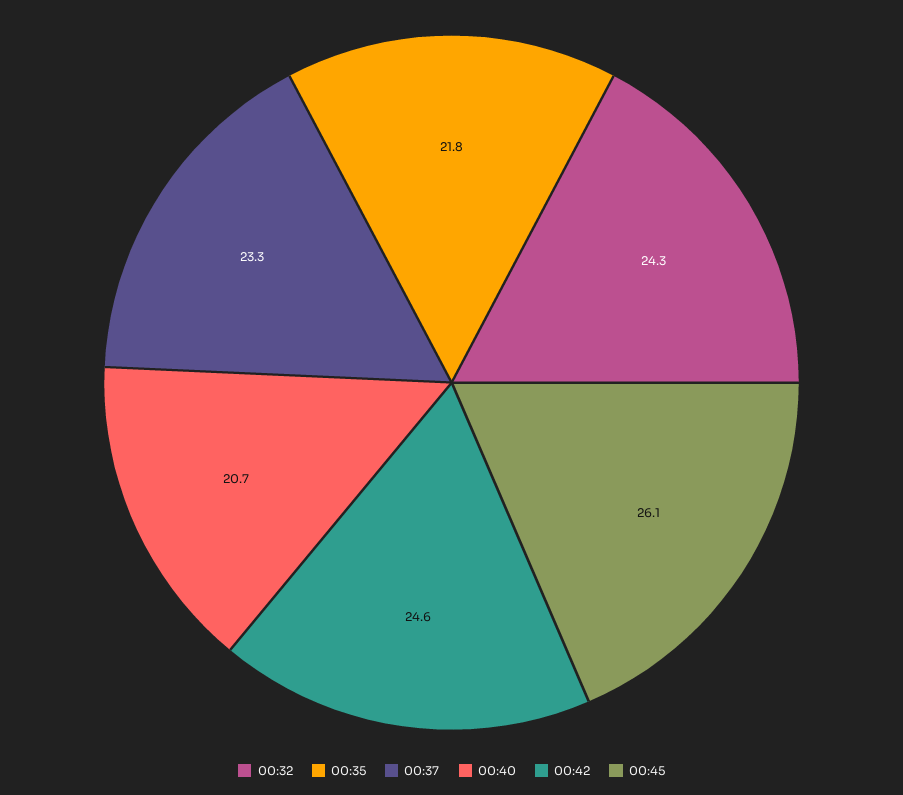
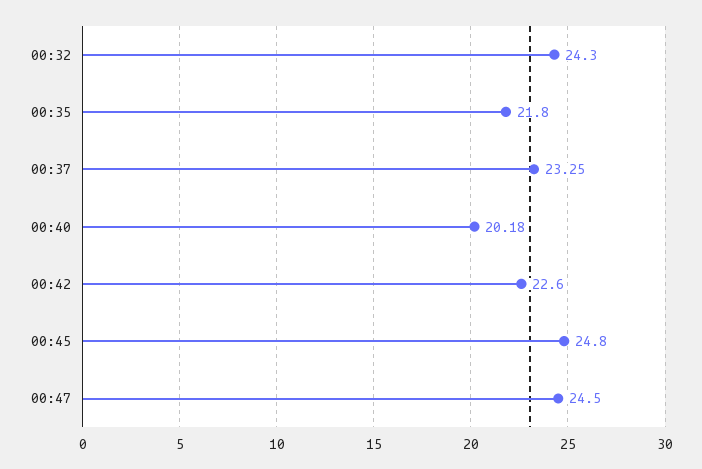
00:40: 20.7 -> 20.18
00:42: 24.6 -> 22.6
00:45: 26.1 -> 24.8
00:47: none -> 24.5

